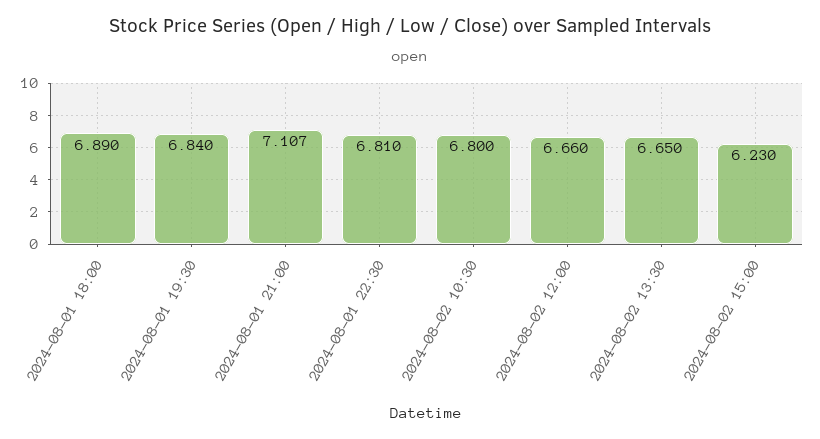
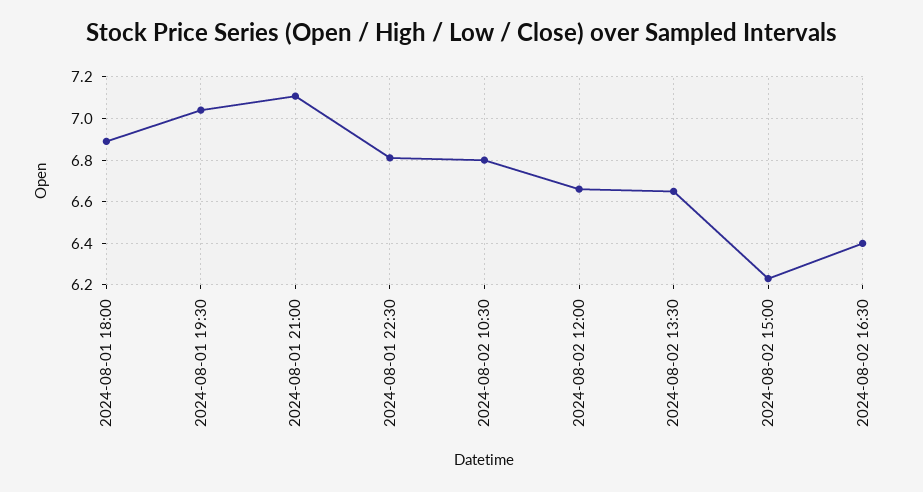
2024-08-01 19:30: 6.84 -> 7.05
2024-08-02 16:30: none -> 6.4

